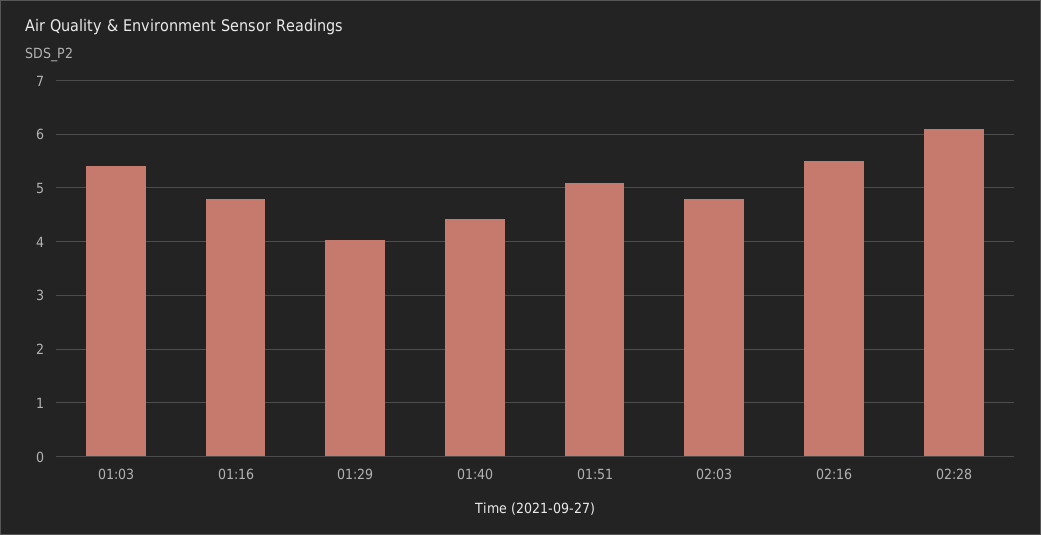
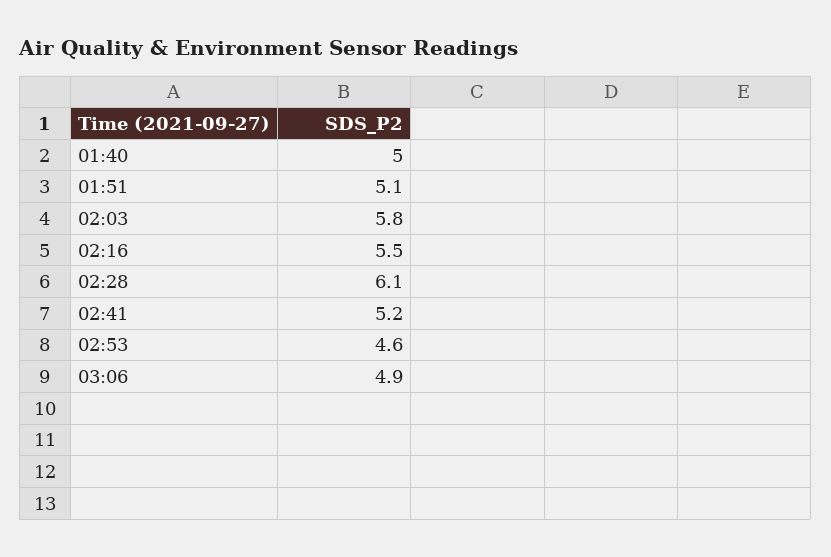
01:03: 5.4 -> none
01:16: 4.8 -> none
01:29: 4 -> none
01:40: 4.4 -> 5
02:03: 4.8 -> 5.8
02:41: none -> 5.2
02:53: none -> 4.6
03:06: none -> 4.9

